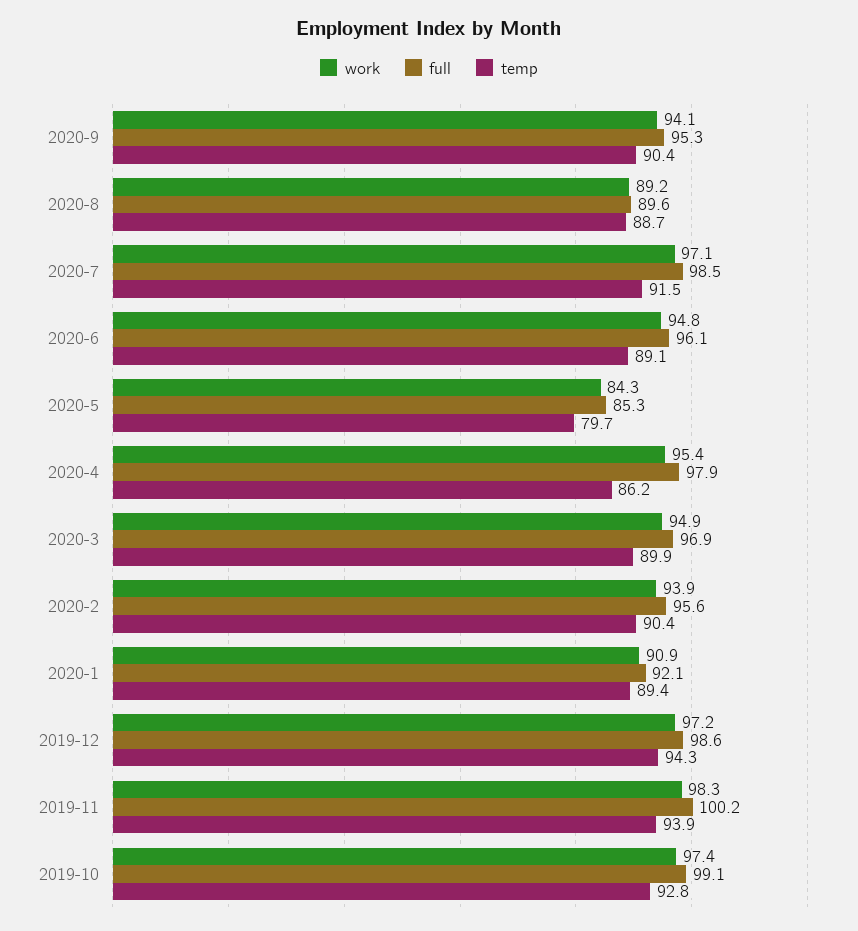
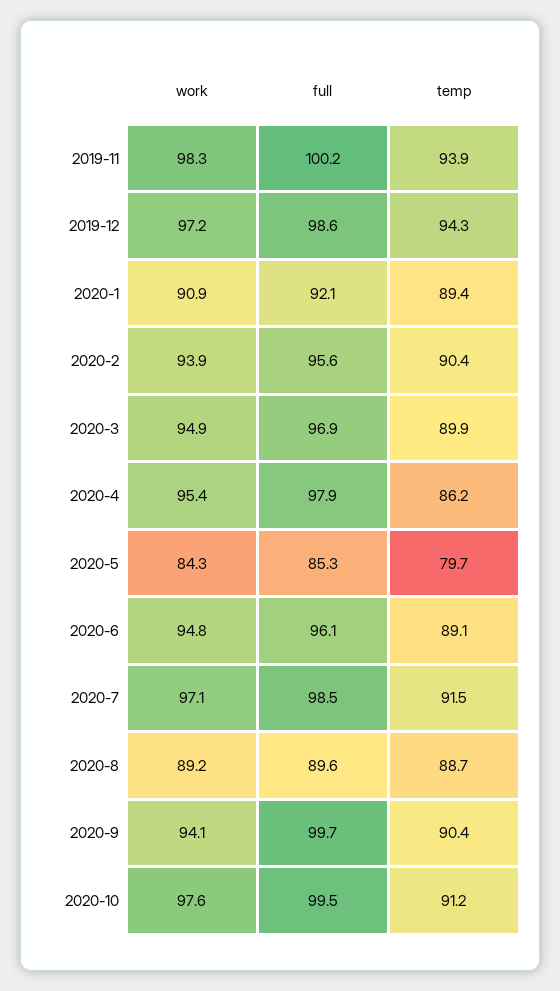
full, 2020-9: 95.3 -> 99.7
work, 2019-10: 97.4 -> none
full, 2019-10: 99.1 -> none
temp, 2019-10: 92.8 -> none
work, 2020-10: none -> 97.6
full, 2020-10: none -> 99.5
temp, 2020-10: none -> 91.2

